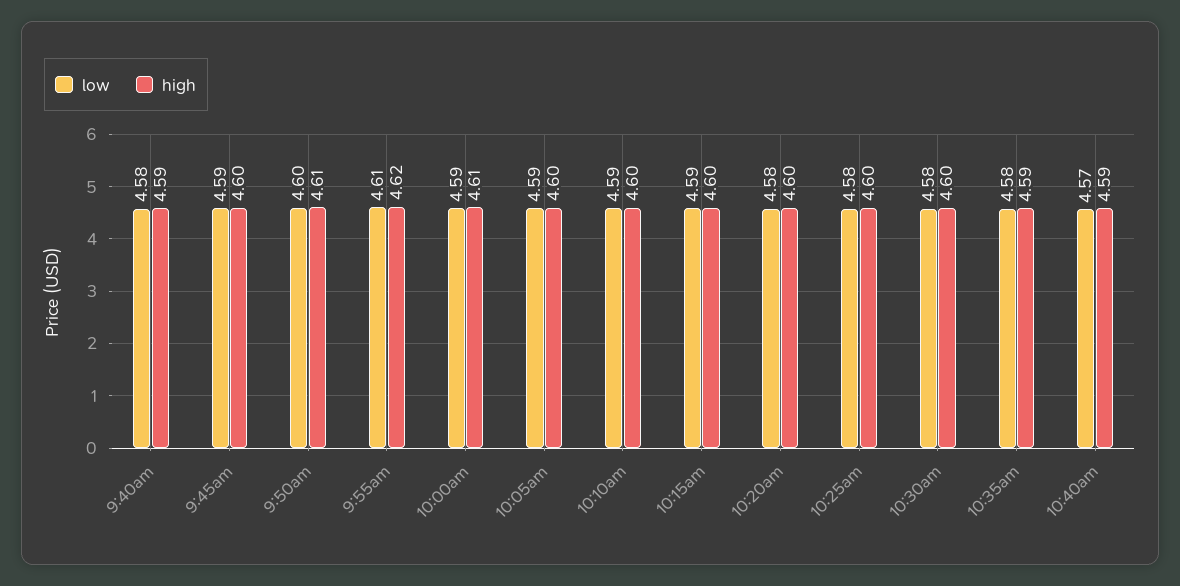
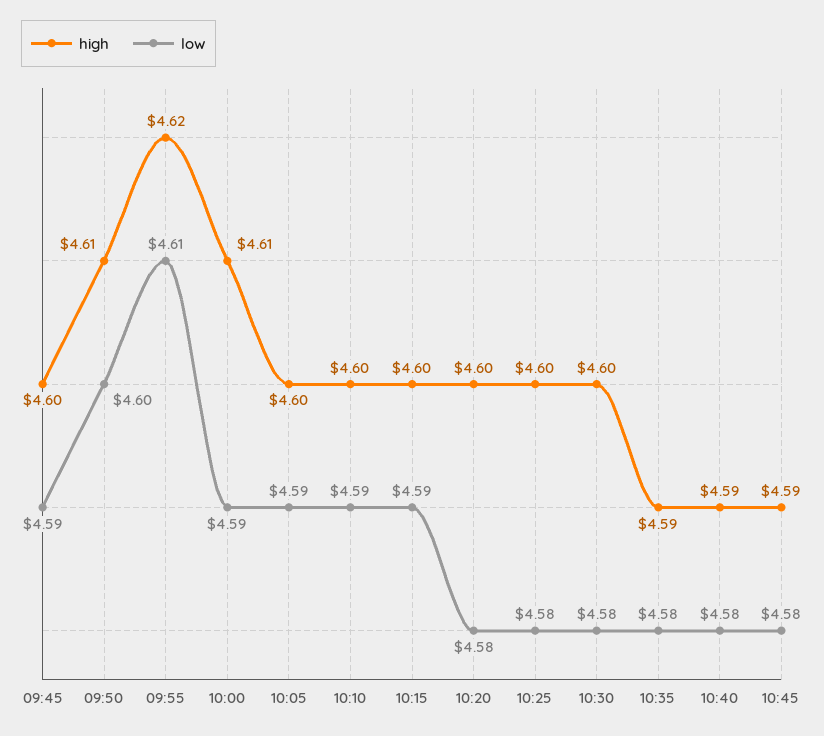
low, 9:40am: 4.58 -> none
high, 9:40am: 4.59 -> none
low, 10:40am: 4.57 -> 4.58
high, 10:45: none -> 4.59
low, 10:45: none -> 4.58

